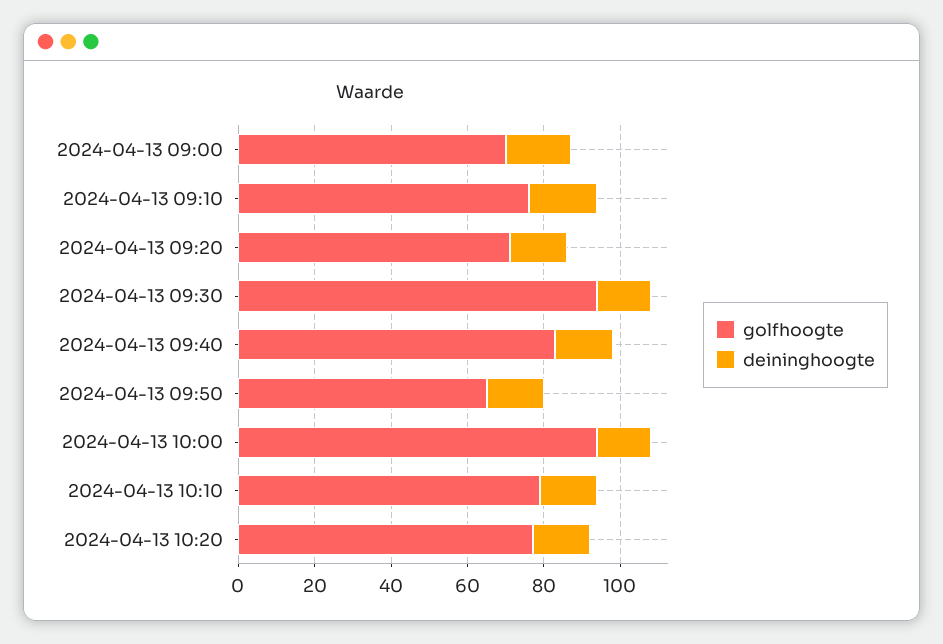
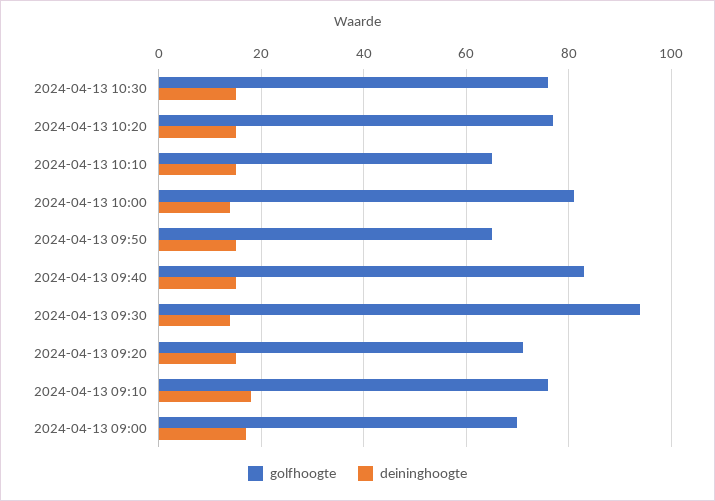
golfhoogte, 2024-04-13 10:00: 95 -> 80
golfhoogte, 2024-04-13 10:10: 80 -> 65
golfhoogte, 2024-04-13 10:30: none -> 75
deininghoogte, 2024-04-13 10:30: none -> 15

